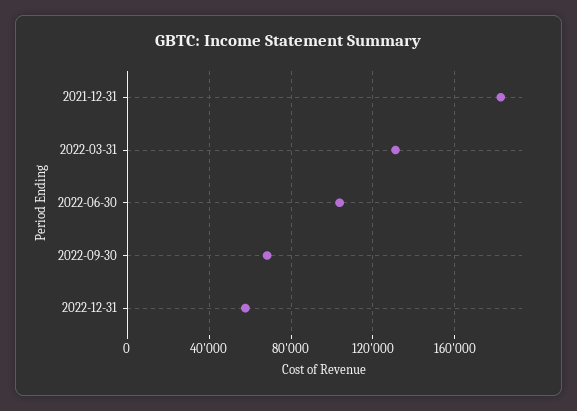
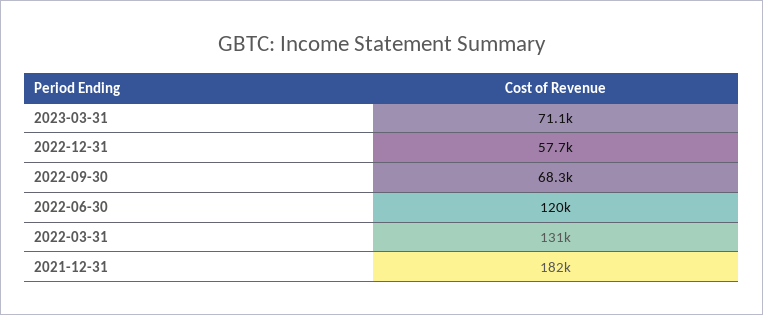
2022-06-30: 105000 -> 120000
2023-03-31: none -> 71100

